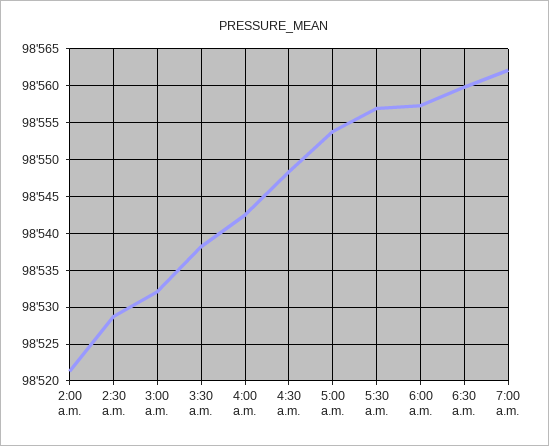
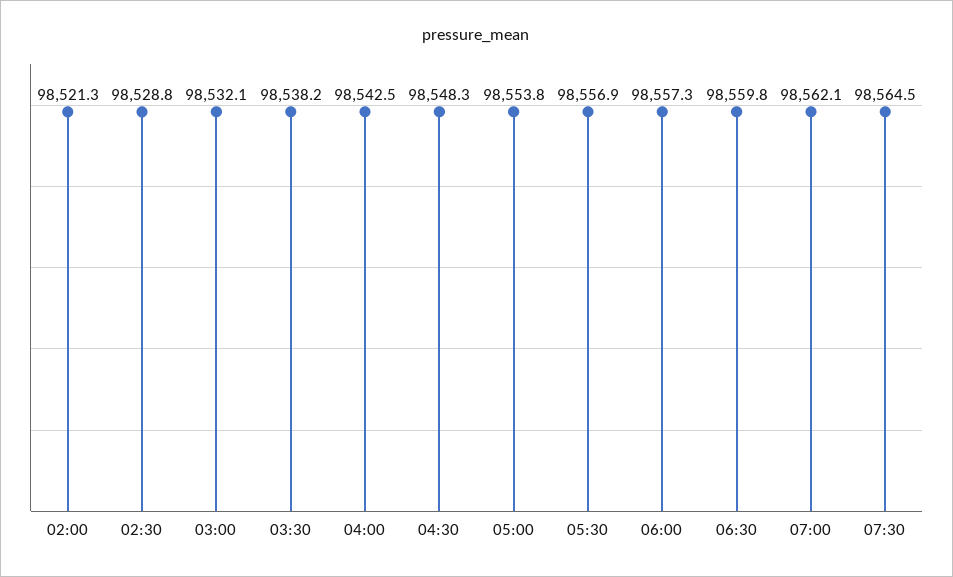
07:30: none -> 98564.5

